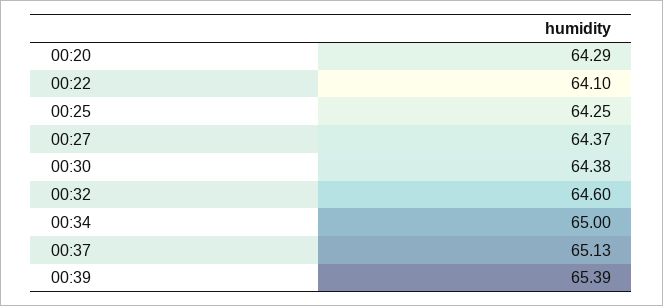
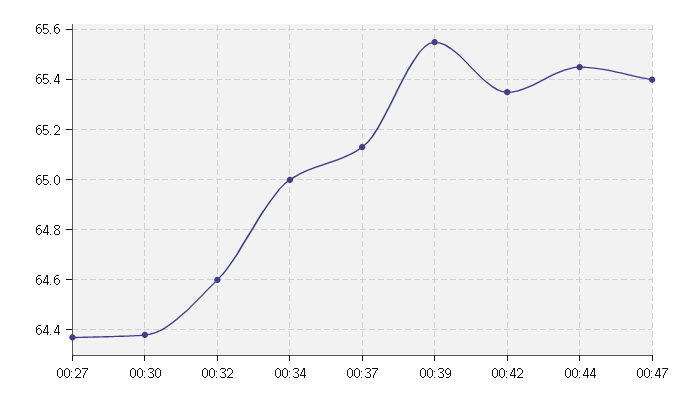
00:20: 64.29 -> none
00:22: 64.1 -> none
00:25: 64.25 -> none
00:39: 65.39 -> 65.55
00:42: none -> 65.35
00:44: none -> 65.45
00:47: none -> 65.4

